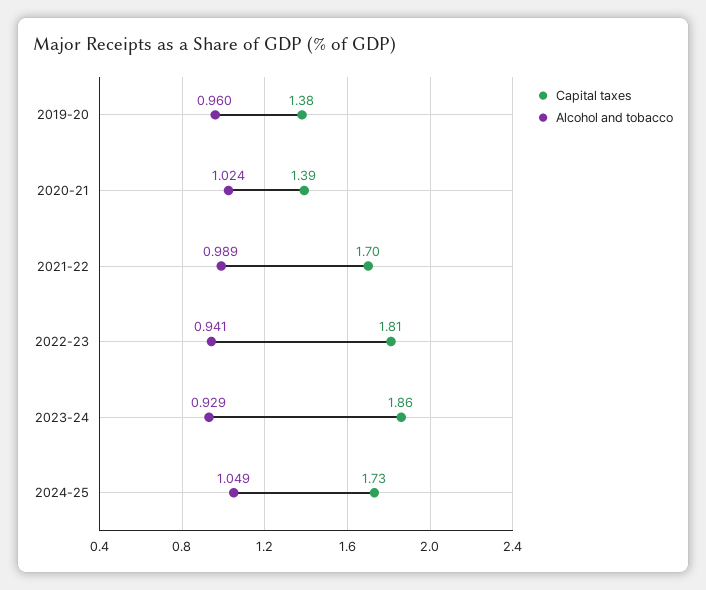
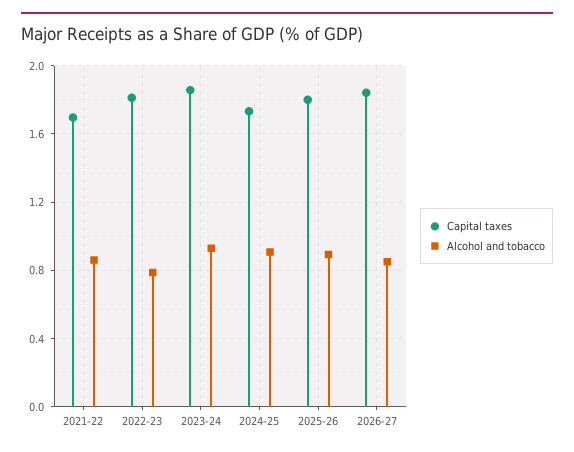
Capital taxes, 2019-20: 1.38 -> none
Alcohol and tobacco, 2019-20: 0.96 -> none
Capital taxes, 2020-21: 1.39 -> none
Alcohol and tobacco, 2020-21: 1.024 -> none
Alcohol and tobacco, 2021-22: 0.989 -> 0.85
Alcohol and tobacco, 2022-23: 0.941 -> 0.8
Alcohol and tobacco, 2024-25: 1.049 -> 0.9
Capital taxes, 2025-26: none -> 1.8
Alcohol and tobacco, 2025-26: none -> 0.9
Capital taxes, 2026-27: none -> 1.85
Alcohol and tobacco, 2026-27: none -> 0.85

